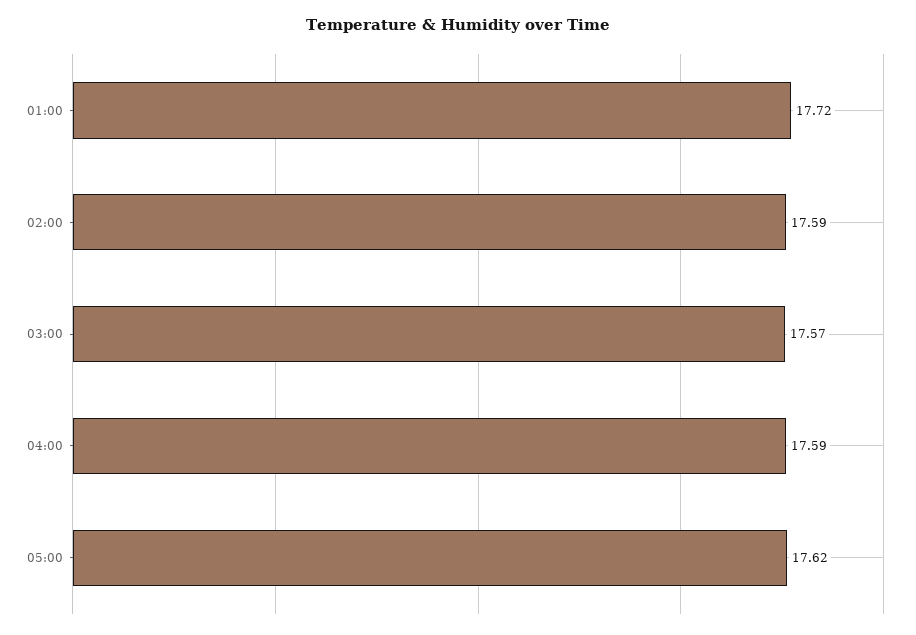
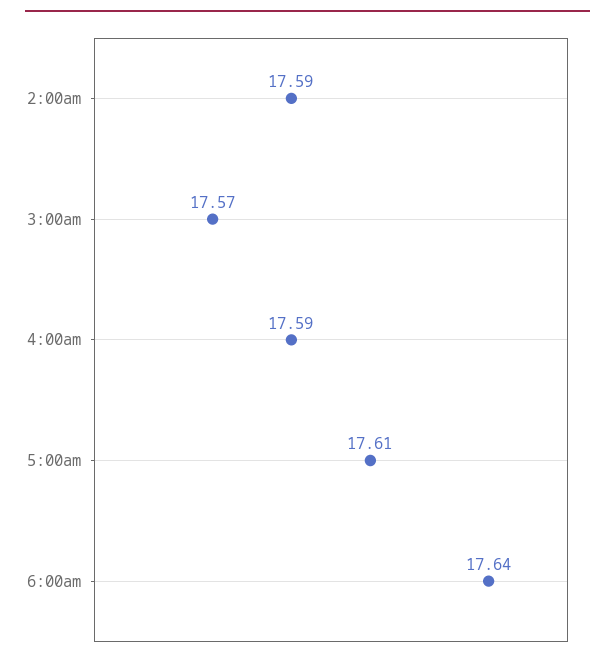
01:00: 17.72 -> none
05:00: 17.62 -> 17.61
6:00am: none -> 17.64

